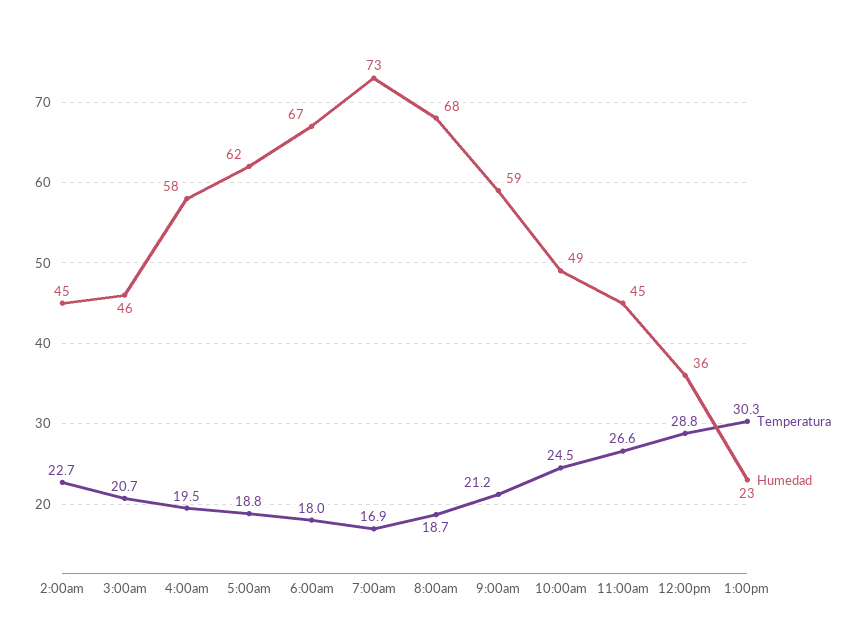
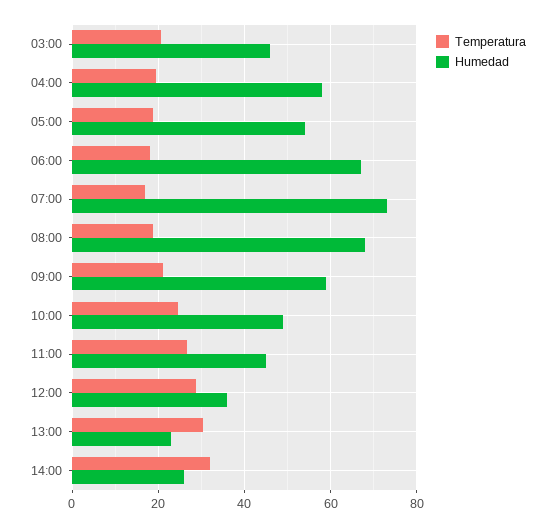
Temperatura, 2:00am: 22.7 -> none
Humedad, 2:00am: 45 -> none
Humedad, 5:00am: 62 -> 54
Temperatura, 14:00: none -> 32
Humedad, 14:00: none -> 26

